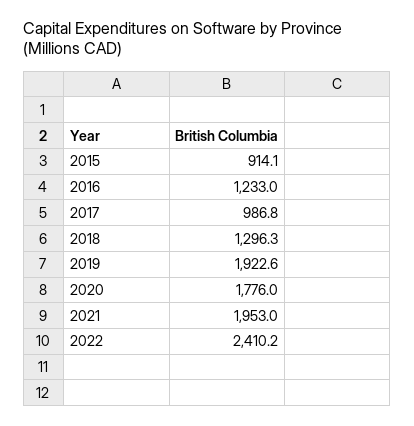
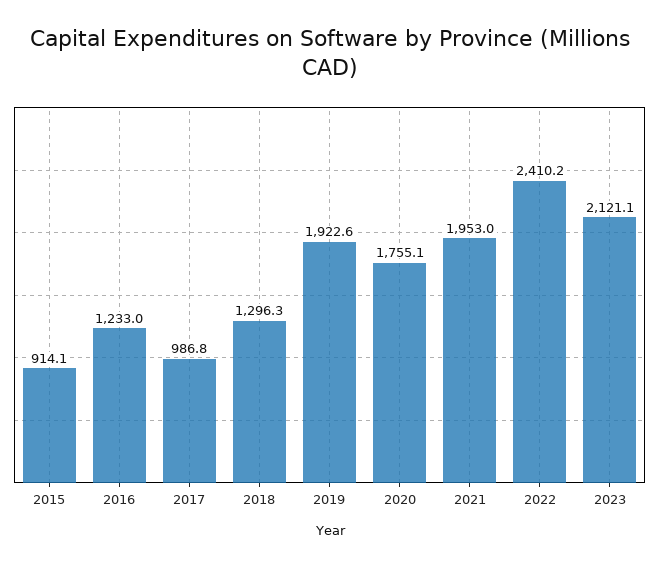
2020: 1776 -> 1755.1
2023: none -> 2121.1

